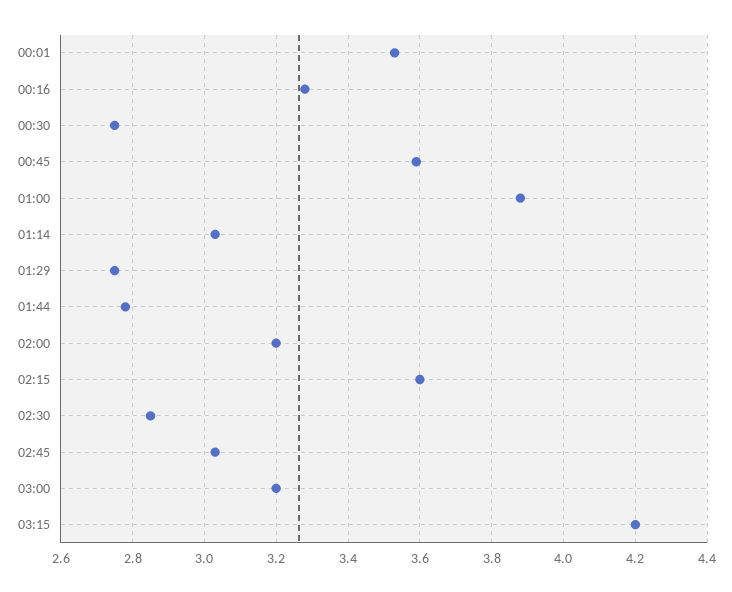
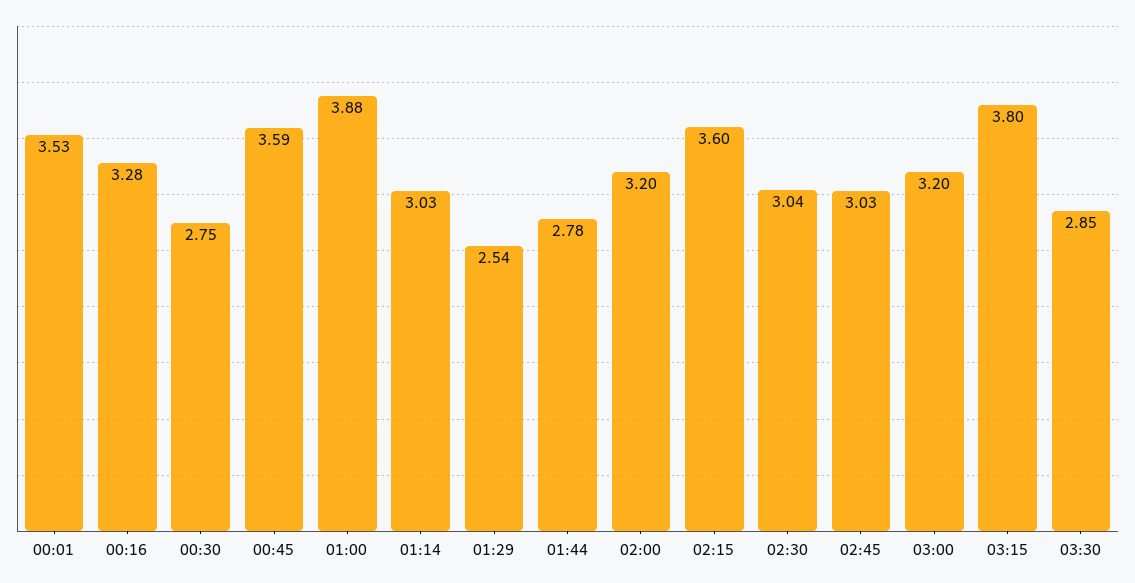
01:29: 2.75 -> 2.54
02:30: 2.85 -> 3.04
03:15: 4.2 -> 3.8
03:30: none -> 2.85

